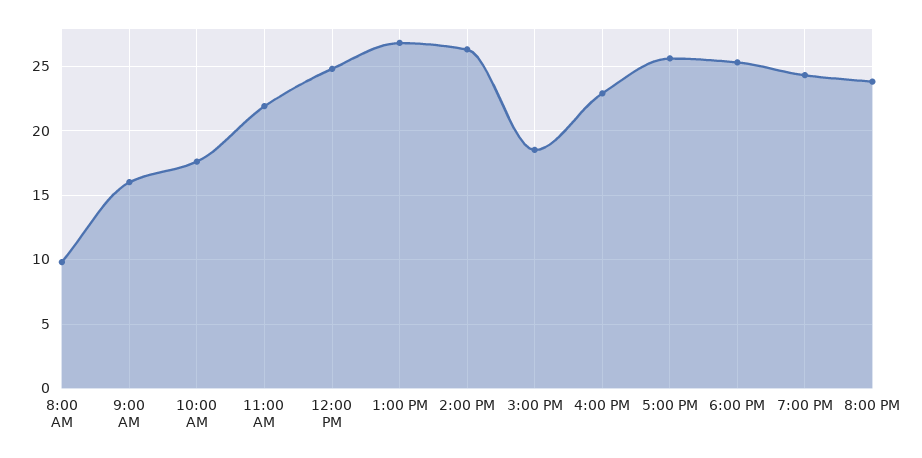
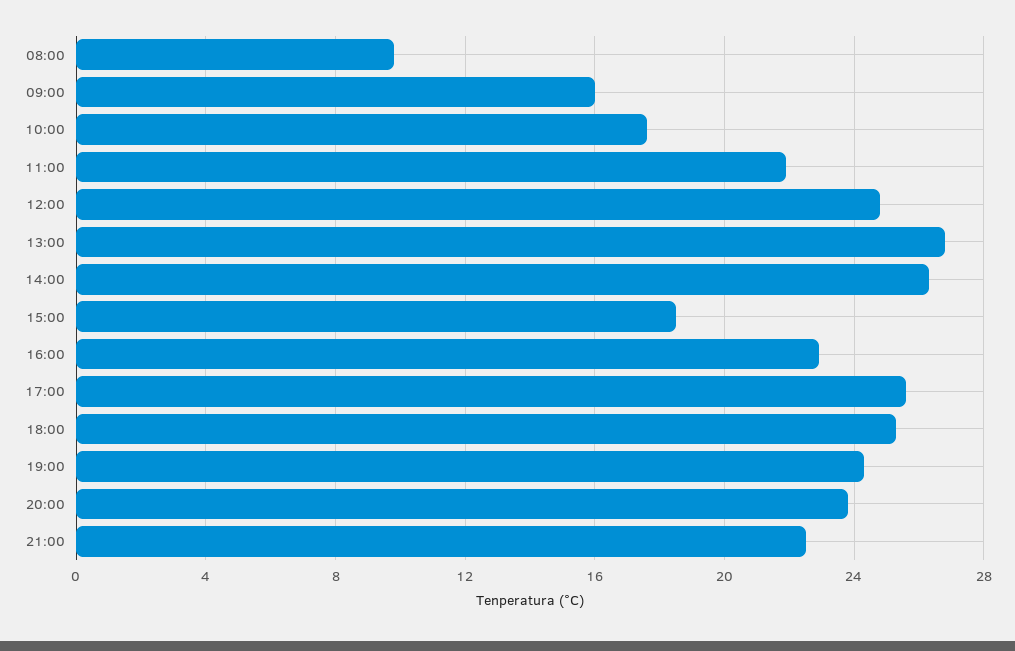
21:00: none -> 22.5

